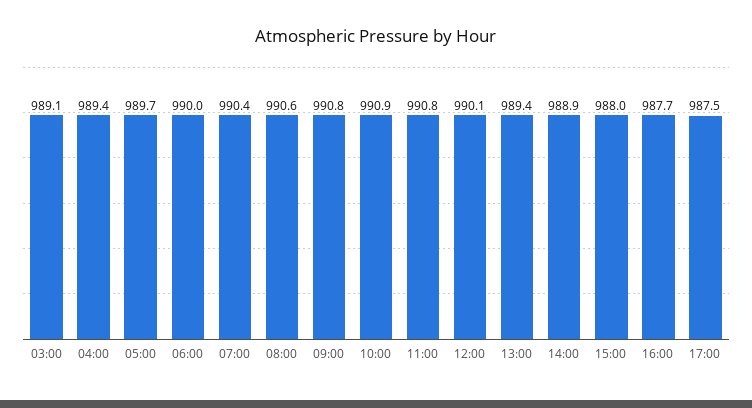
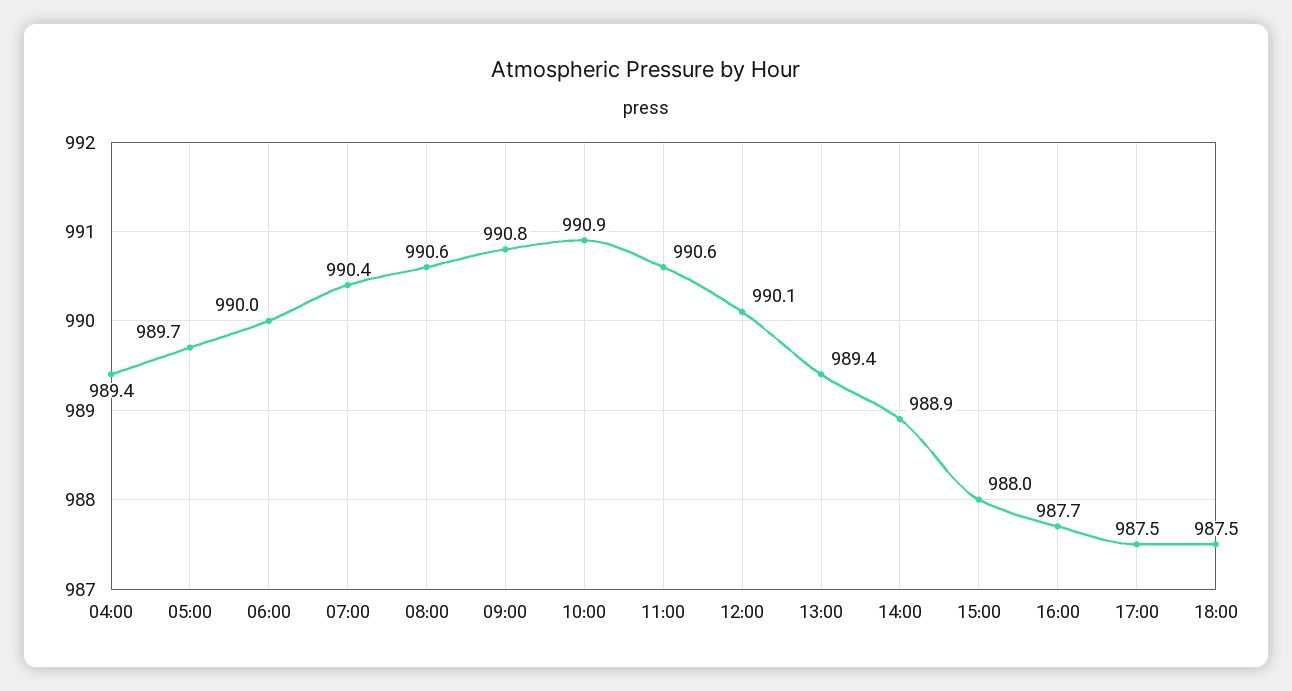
03:00: 989.1 -> none
11:00: 990.8 -> 990.6
18:00: none -> 987.5

